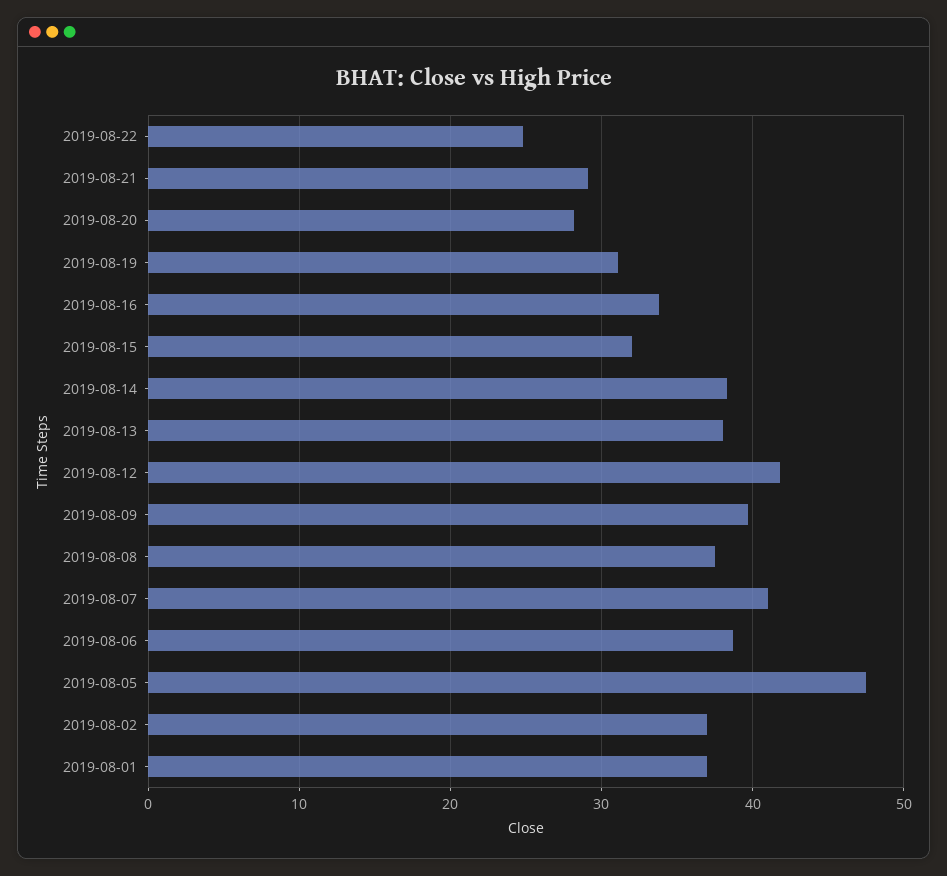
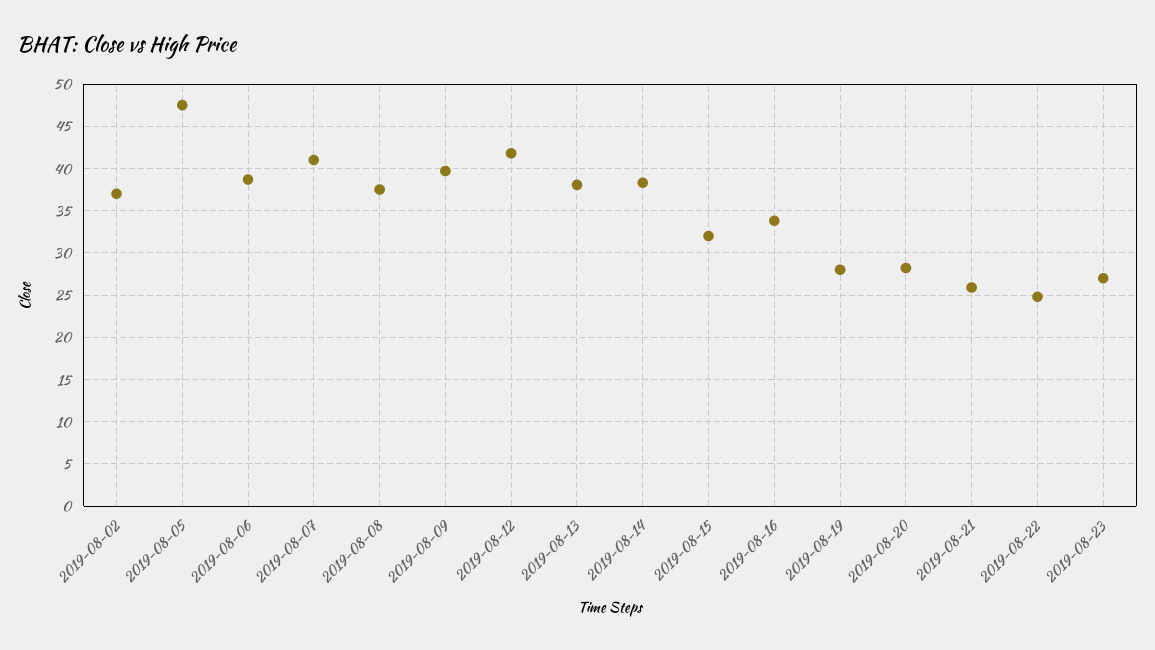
2019-08-21: 29 -> 26
2019-08-19: 31 -> 28
2019-08-01: 37 -> none
2019-08-23: none -> 27

